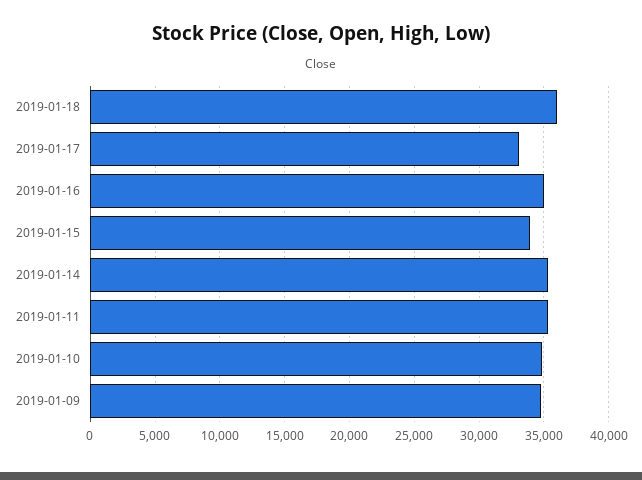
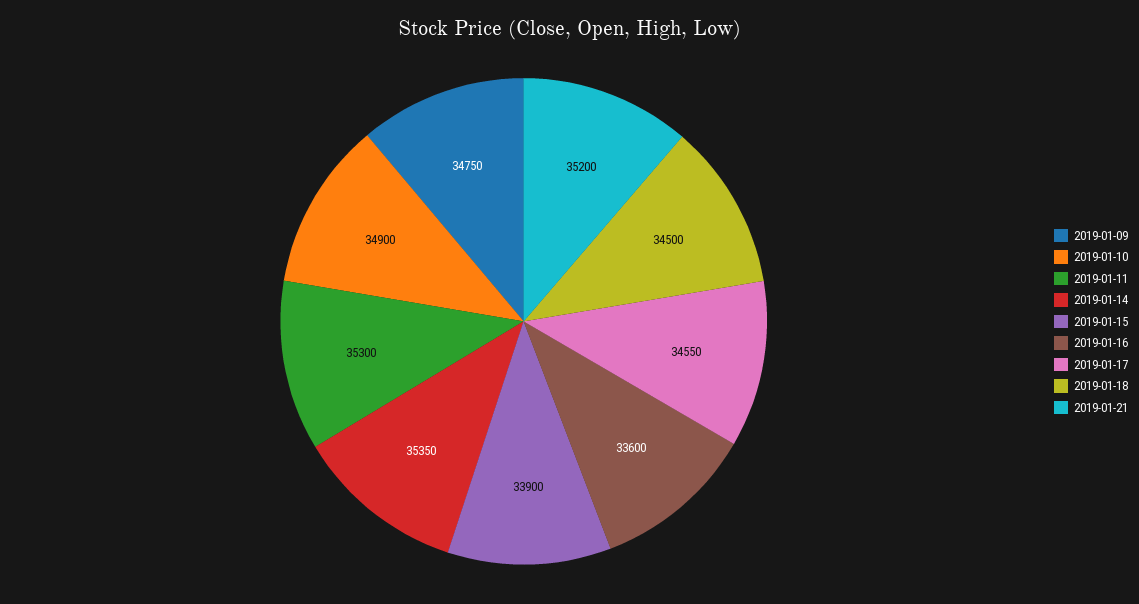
2019-01-18: 36000 -> 34500
2019-01-17: 33000 -> 34550
2019-01-16: 35000 -> 33600
2019-01-21: none -> 35200

